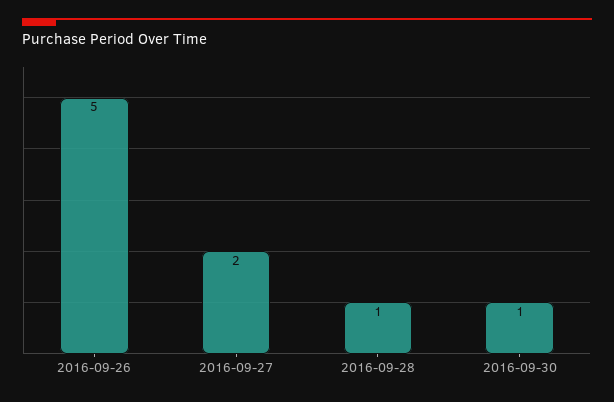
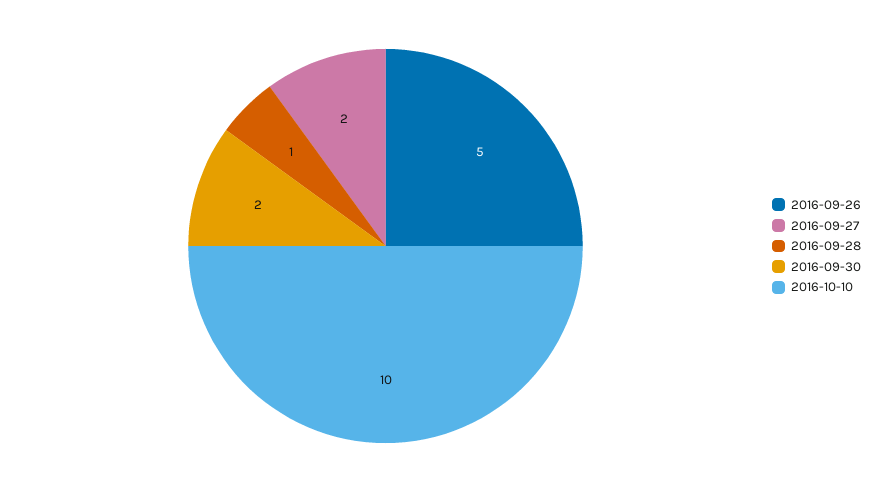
2016-09-30: 1 -> 2
2016-10-10: none -> 10

